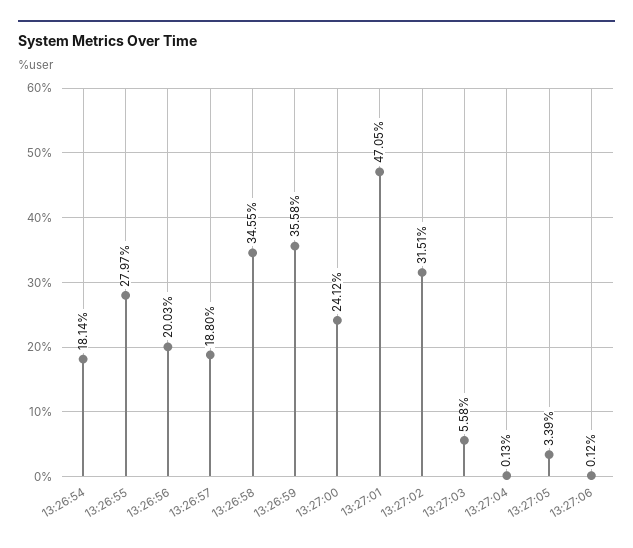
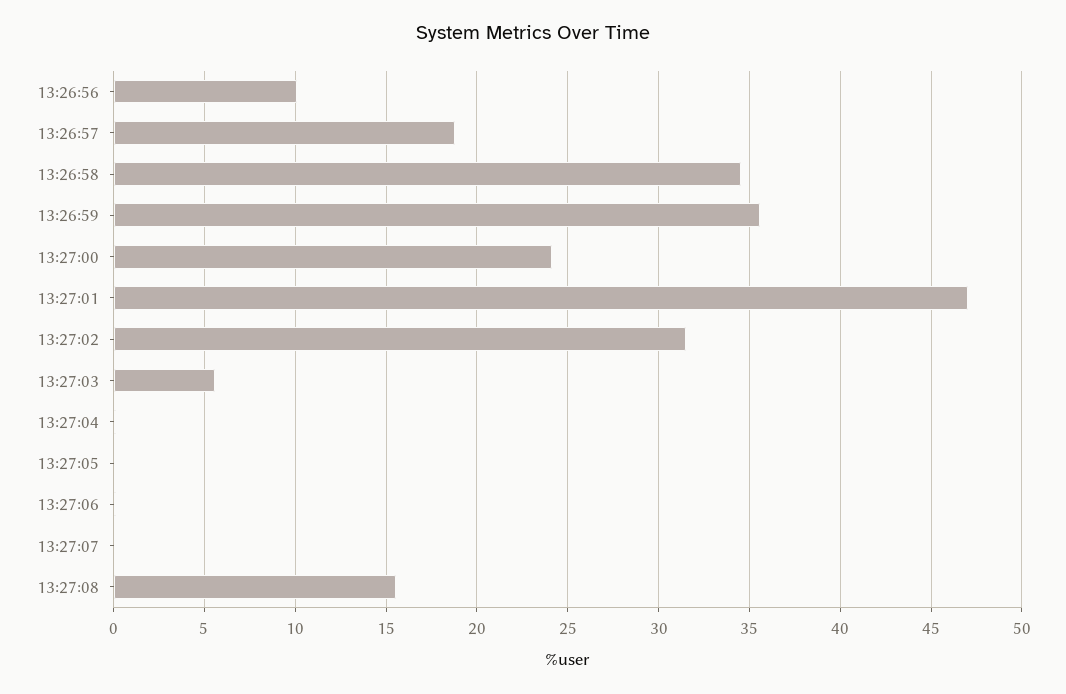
13:26:54: 18.14 -> none
13:26:55: 27.97 -> none
13:26:56: 20.03 -> 10
13:27:05: 3.39 -> 0
13:27:07: none -> 0
13:27:08: none -> 15.5

